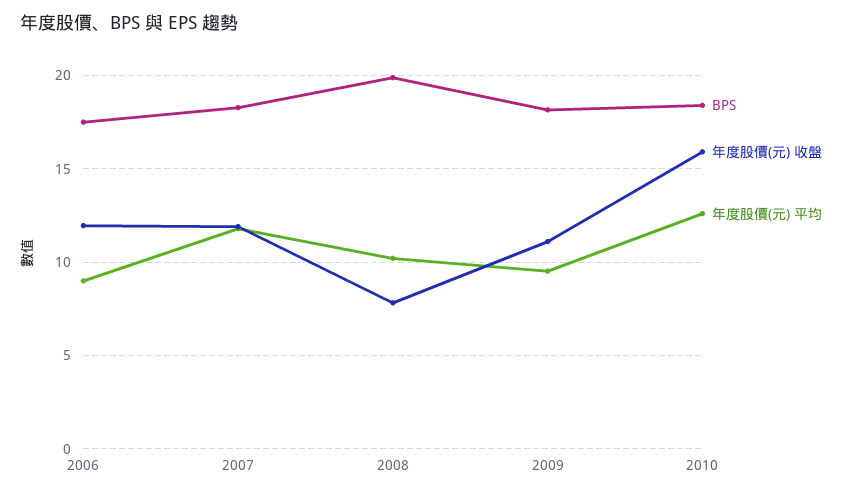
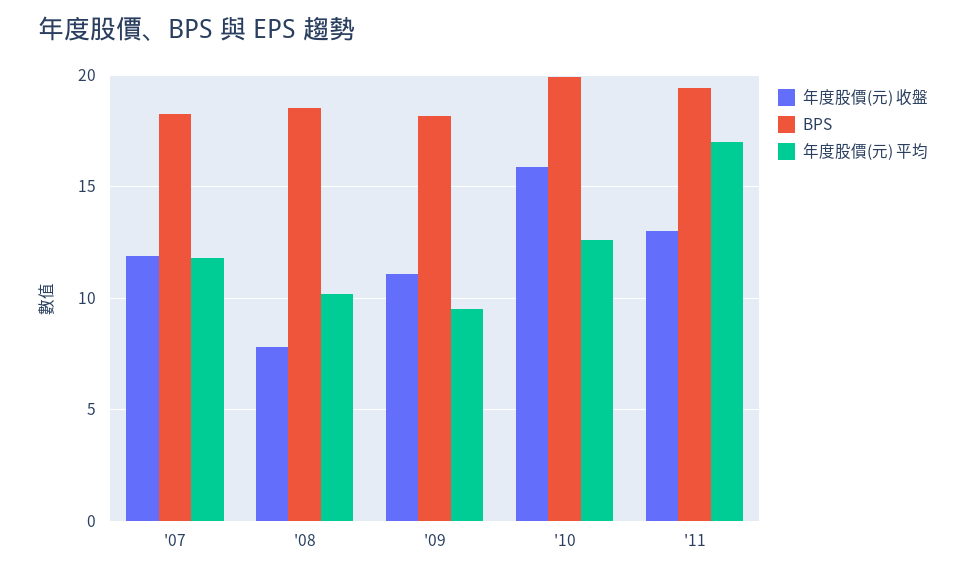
BPS, 2006: 17.5 -> none
年度股價(元) 收盤, 2006: 12 -> none
年度股價(元) 平均, 2006: 9 -> none
BPS, 2008: 20 -> 18.5
BPS, 2010: 18.5 -> 20
年度股價(元) 收盤, '11: none -> 13
BPS, '11: none -> 19.5
年度股價(元) 平均, '11: none -> 17

